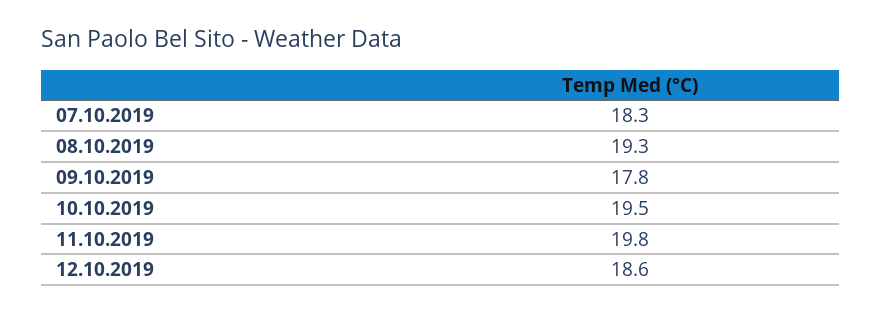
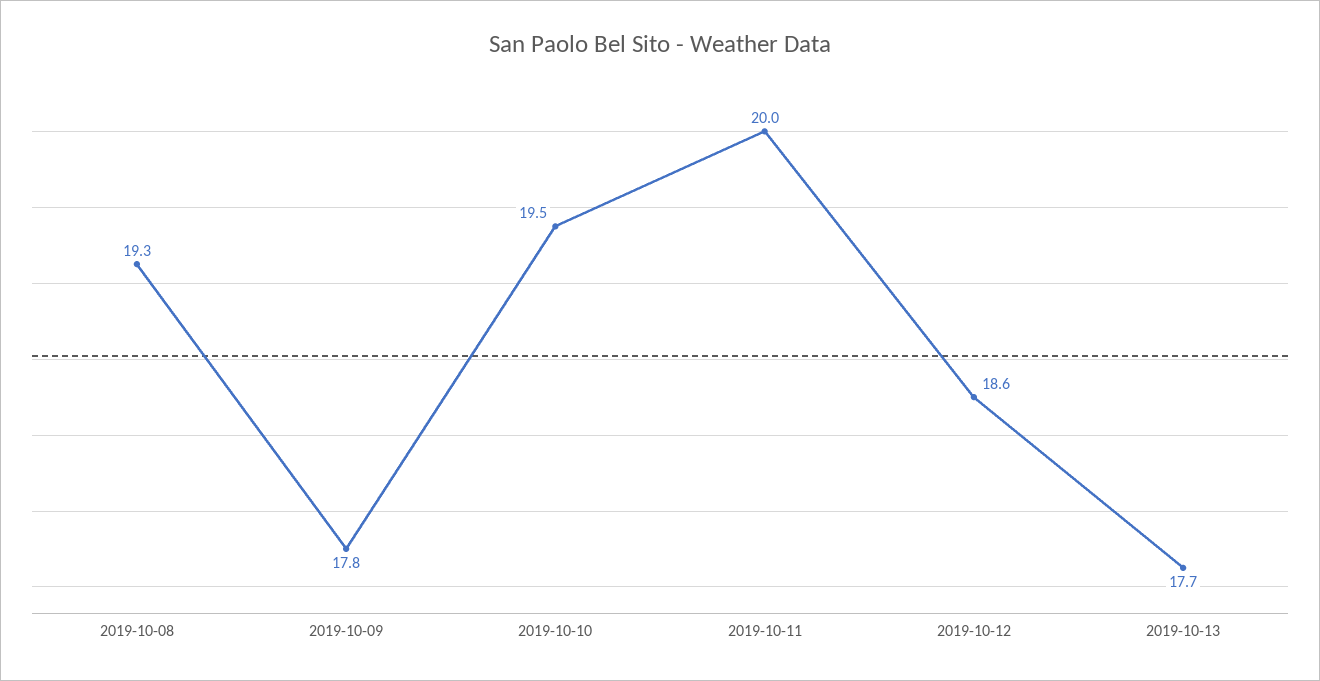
07.10.2019: 18.3 -> none
11.10.2019: 19.8 -> 20
2019-10-13: none -> 17.7

